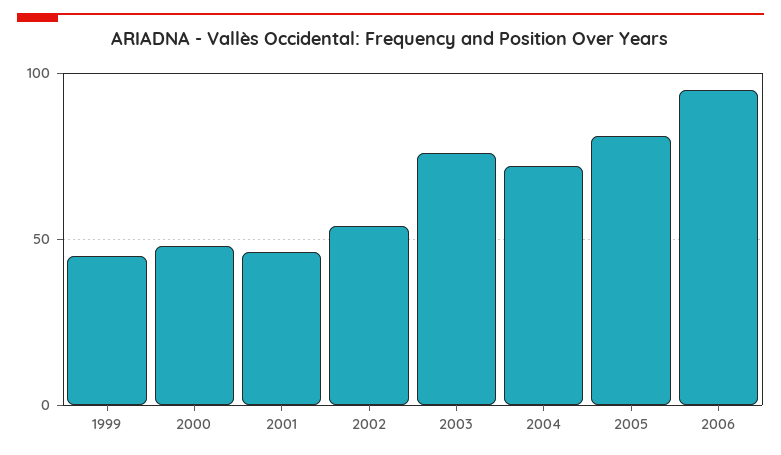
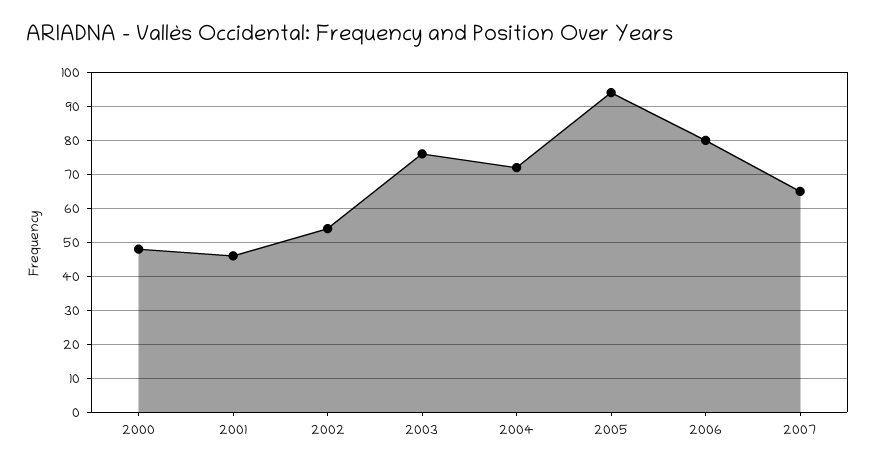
1999: 45 -> none
2005: 80 -> 95
2006: 95 -> 80
2007: none -> 65

